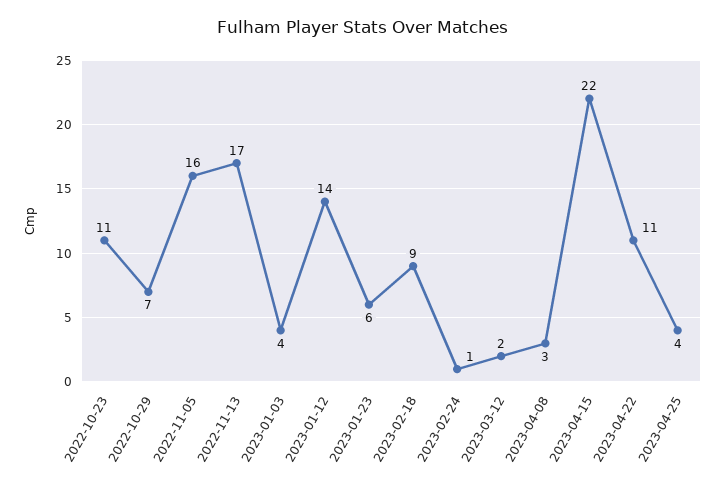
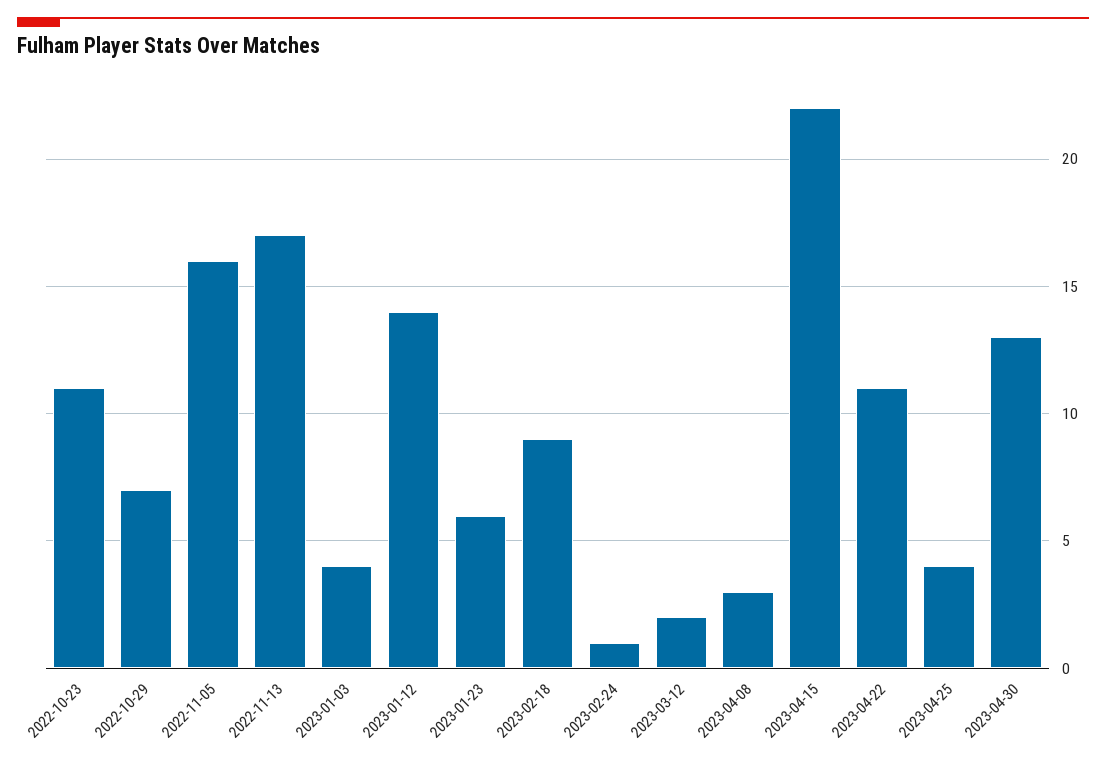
2023-04-30: none -> 13

